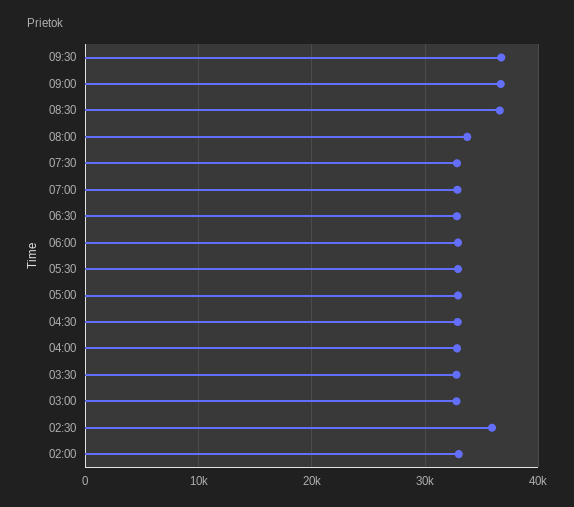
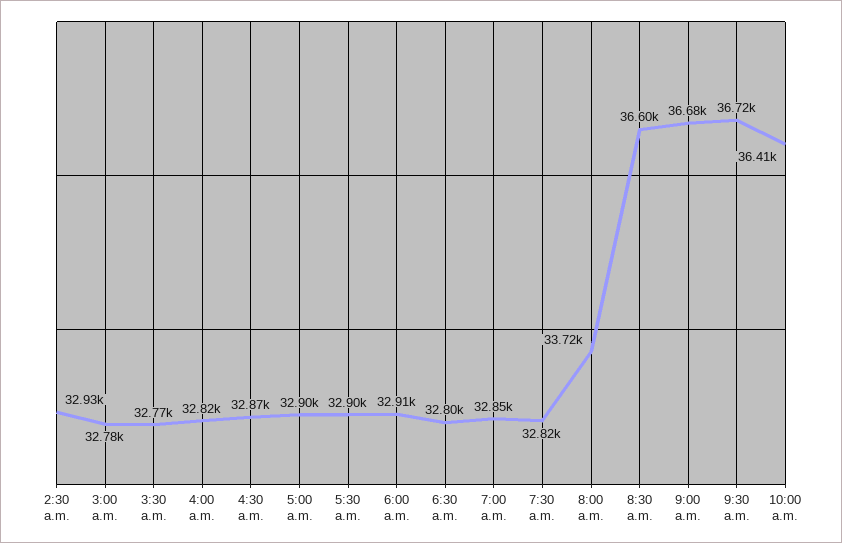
02:30: 36000 -> 32930
02:00: 33000 -> none
10:00 a.m.: none -> 36410

